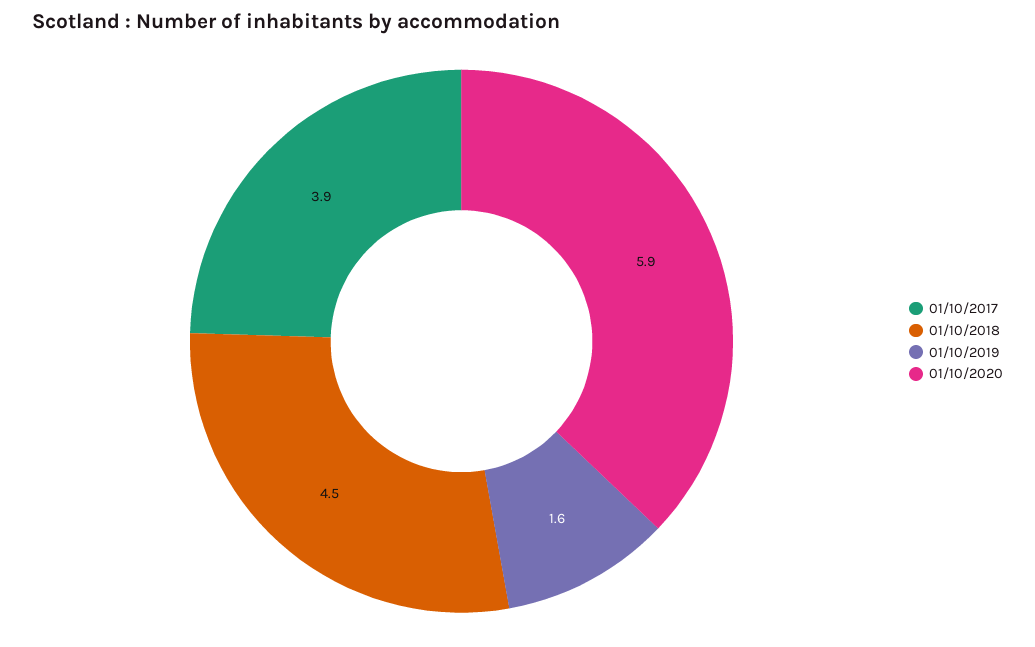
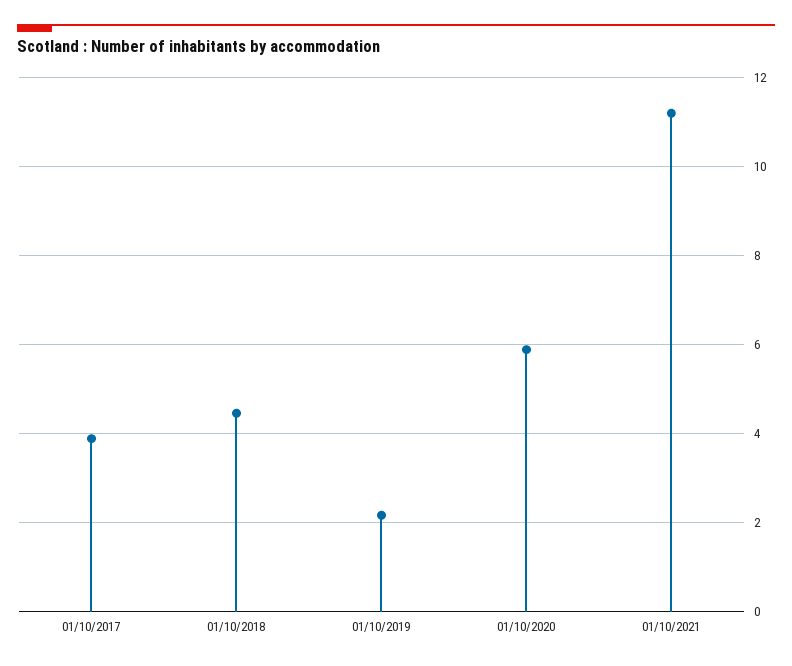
01/10/2019: 1.6 -> 2.2
01/10/2021: none -> 11.2

